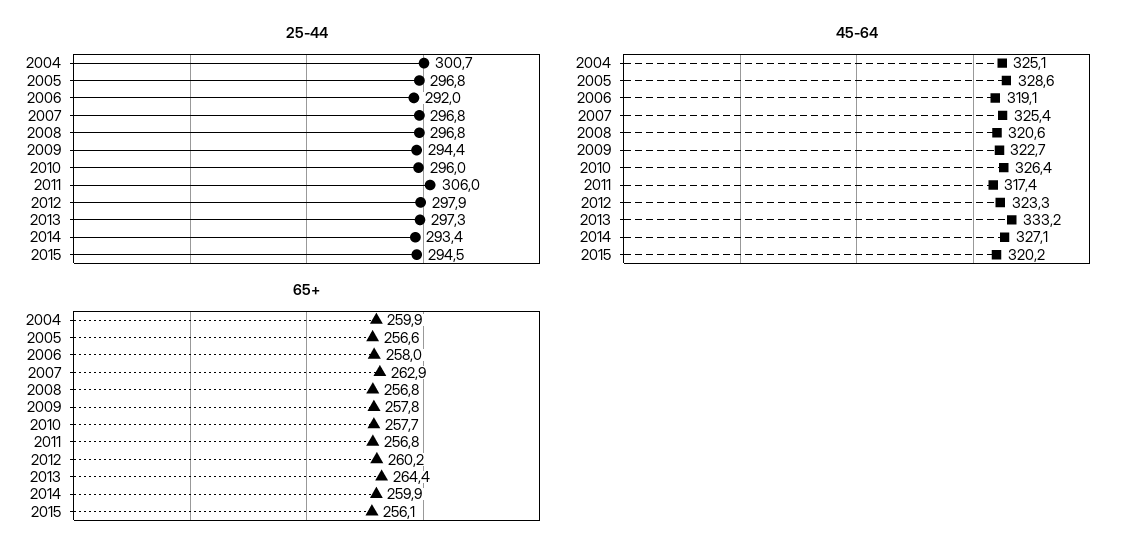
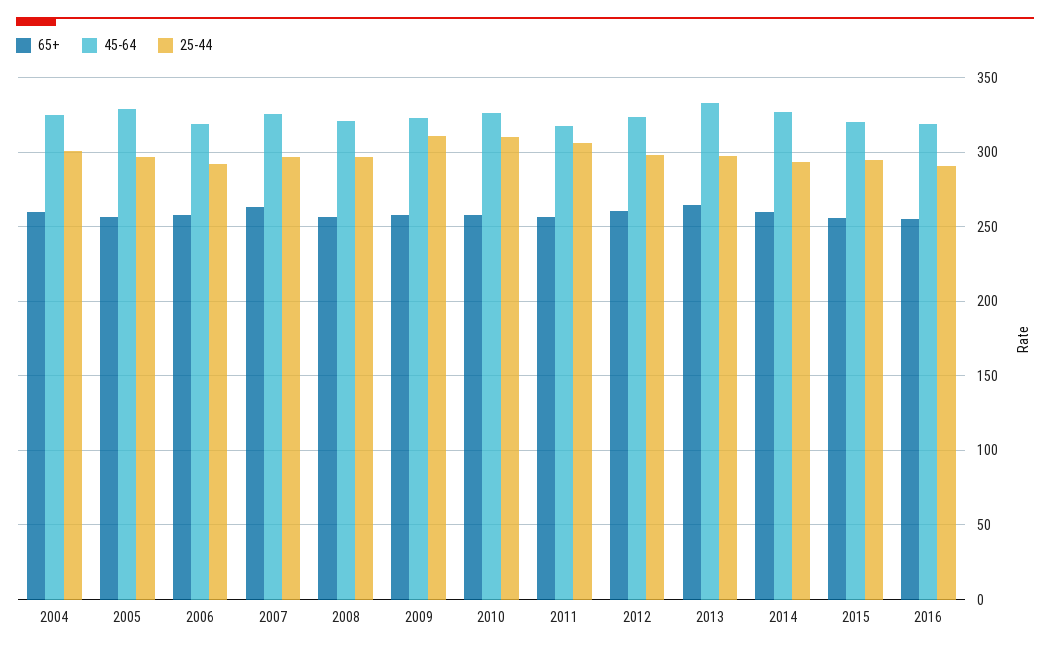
25-44, 2009: 294.4 -> 310
25-44, 2010: 296 -> 310
65+, 2016: none -> 255
45-64, 2016: none -> 320
25-44, 2016: none -> 290

